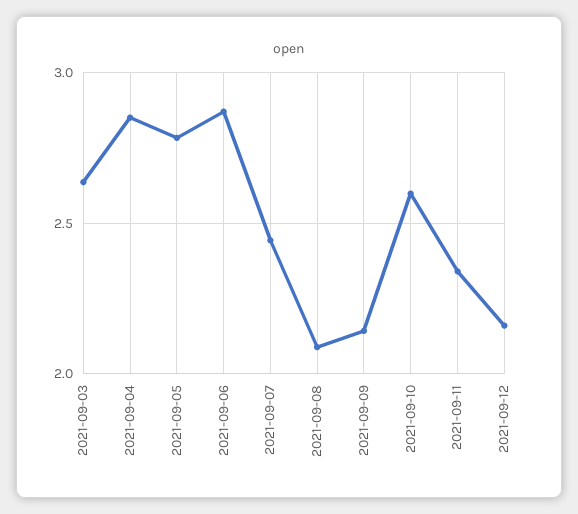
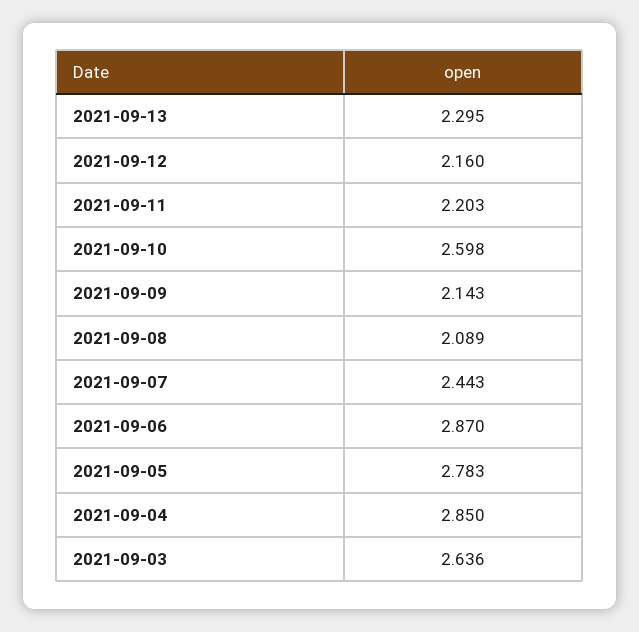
2021-09-11: 2.35 -> 2.203
2021-09-13: none -> 2.295

